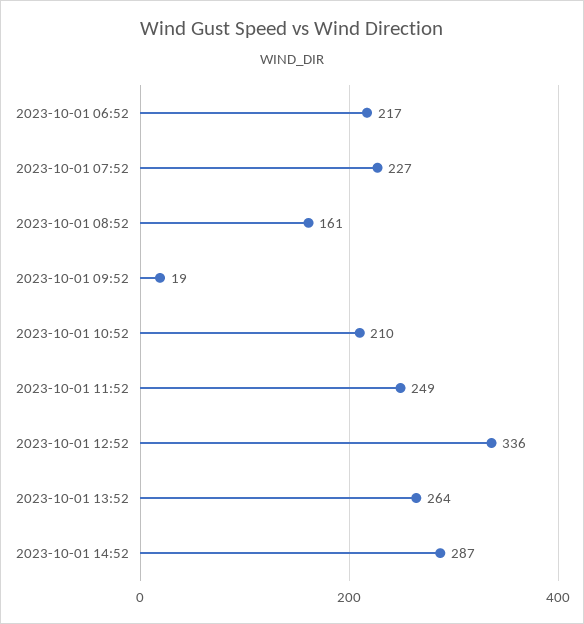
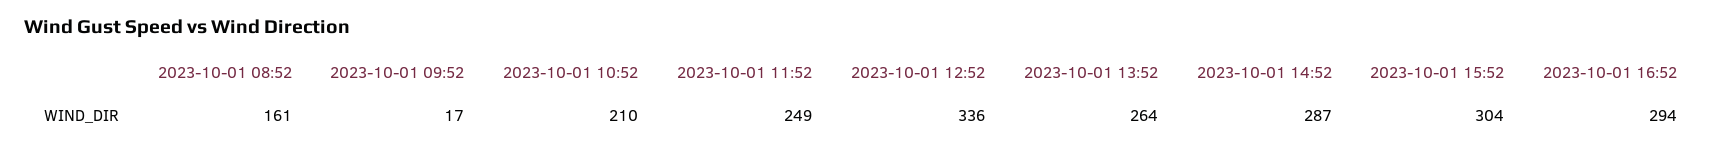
2023-10-01 06:52: 217 -> none
2023-10-01 07:52: 227 -> none
2023-10-01 09:52: 19 -> 17
2023-10-01 15:52: none -> 304
2023-10-01 16:52: none -> 294

